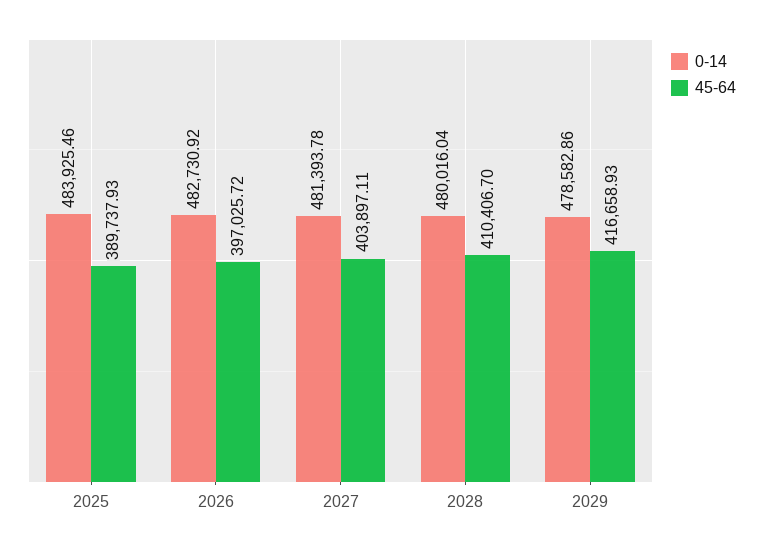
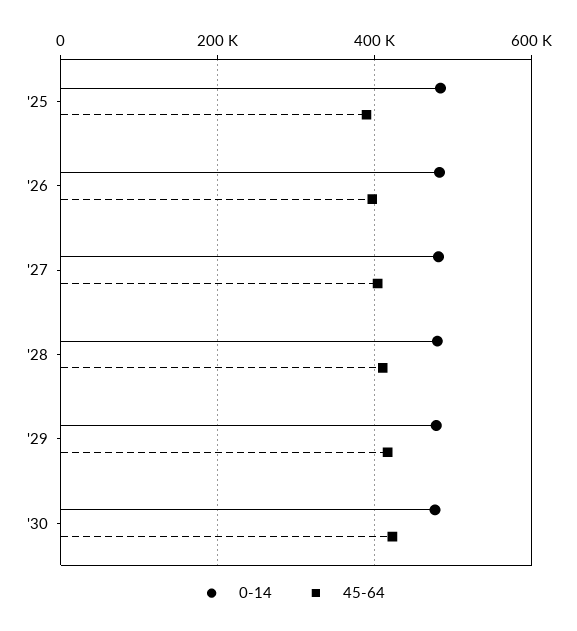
0-14, '30: none -> 480000
45-64, '30: none -> 420000

